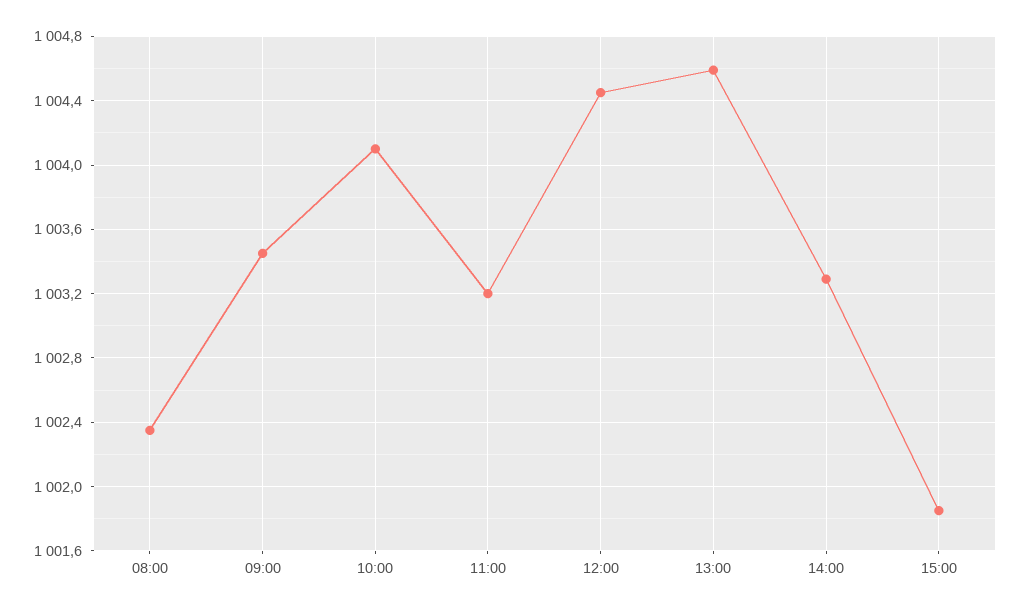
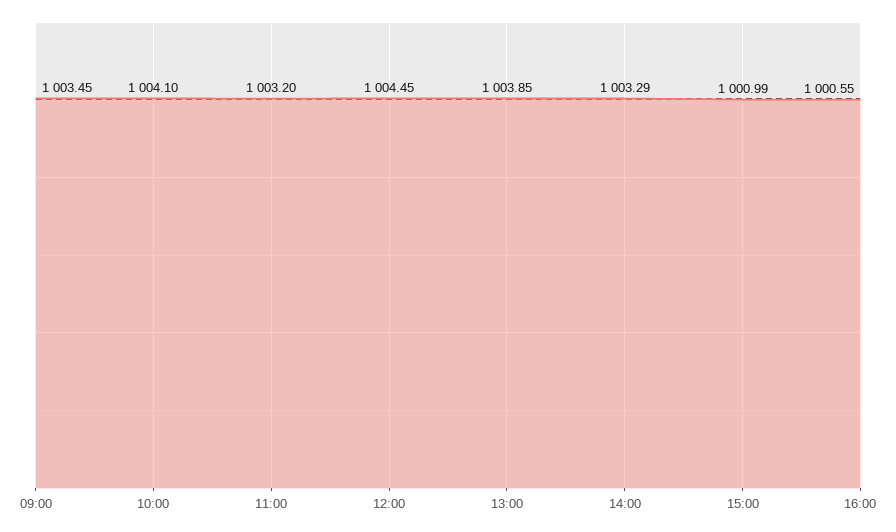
08:00: 1002.35 -> none
13:00: 1004.6 -> 1003.85
15:00: 1001.85 -> 1000.99
16:00: none -> 1000.55

